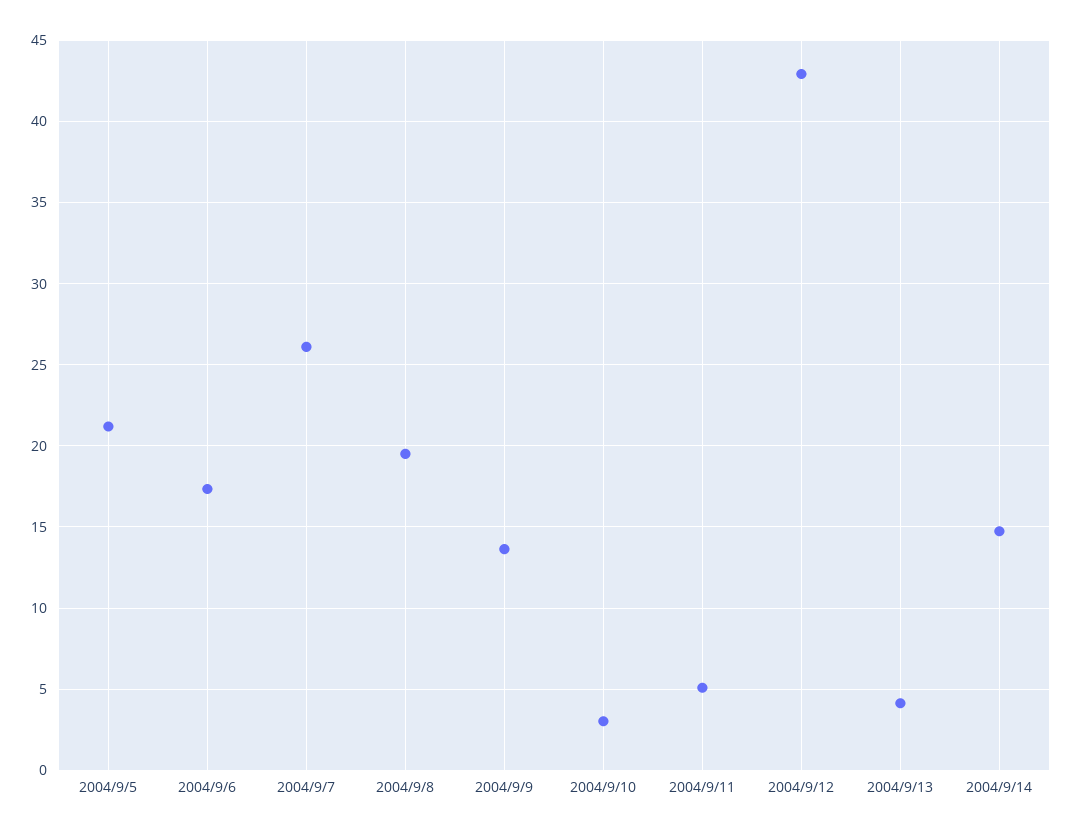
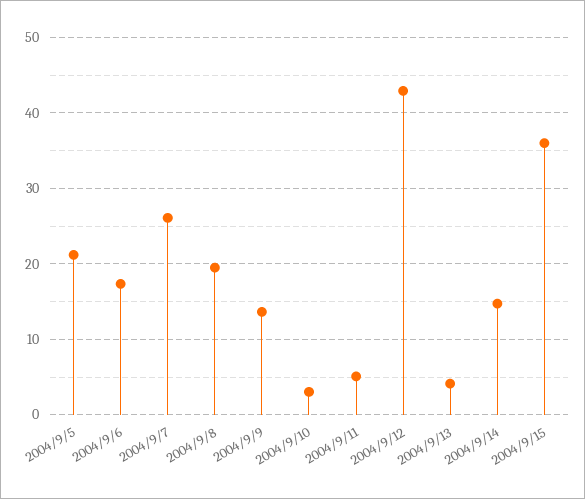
2004/9/15: none -> 36

